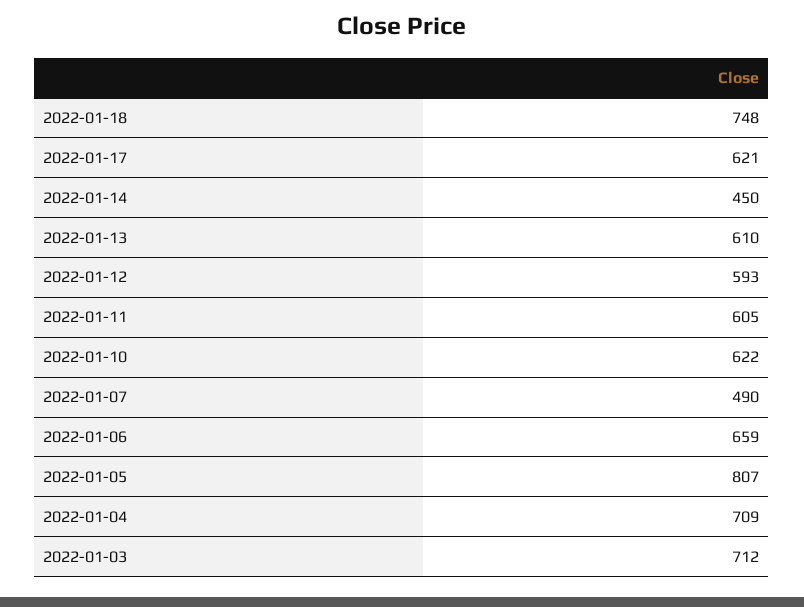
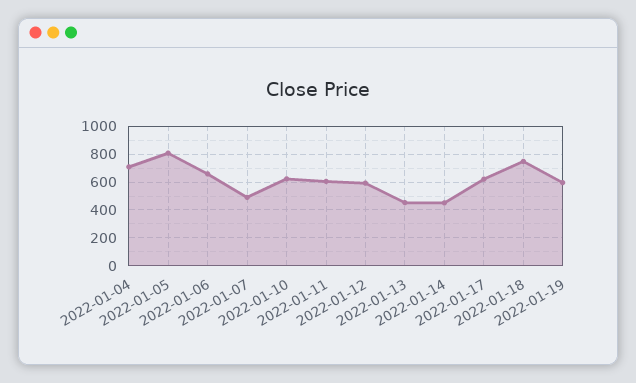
2022-01-13: 610 -> 450
2022-01-03: 712 -> none
2022-01-19: none -> 600

